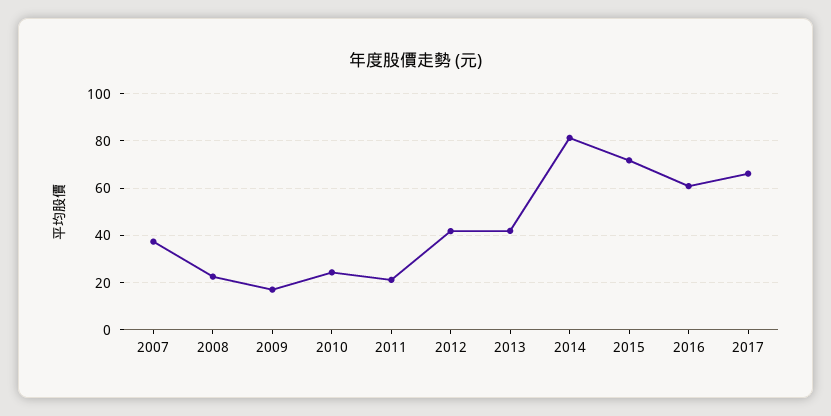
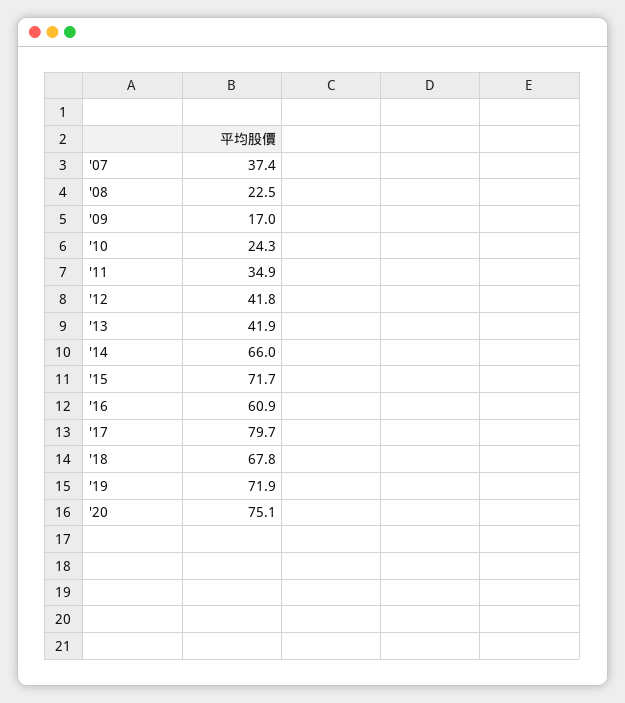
2011: 20 -> 34.9
2014: 80 -> 66
2017: 65 -> 79.7
'18: none -> 67.8
'19: none -> 71.9
'20: none -> 75.1

